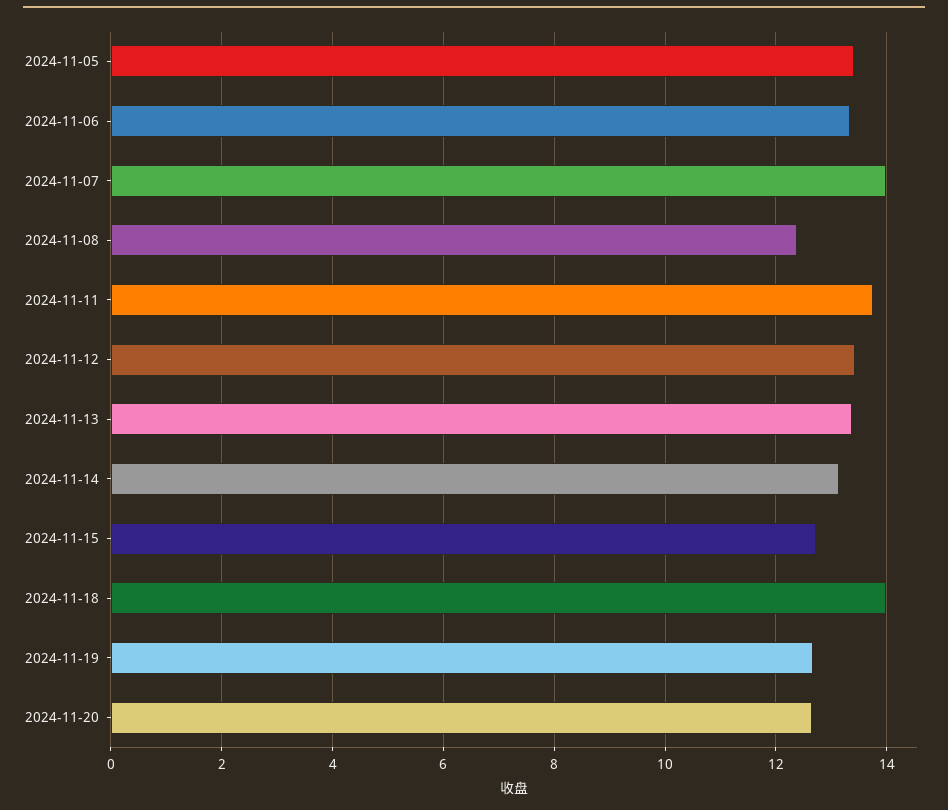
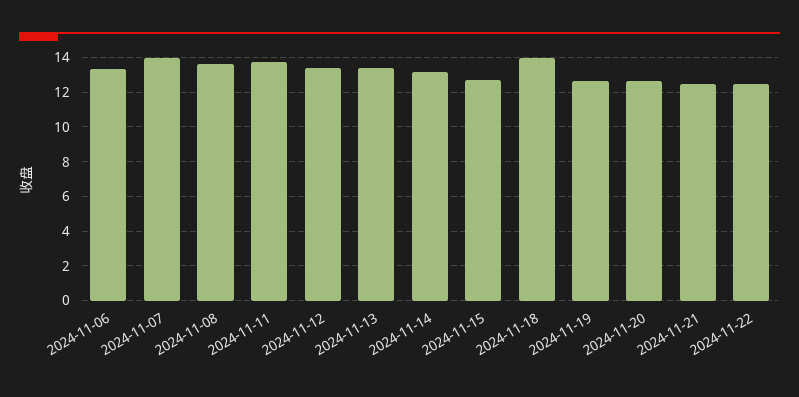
2024-11-05: 13.4 -> none
2024-11-08: 12.4 -> 13.5
2024-11-21: none -> 12.5
2024-11-22: none -> 12.5

